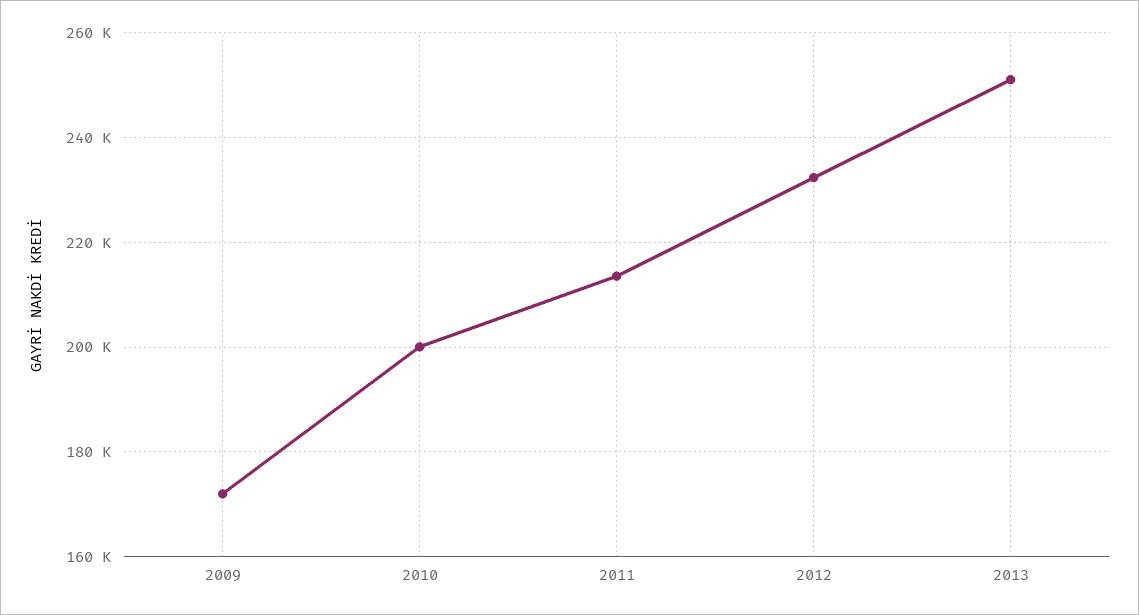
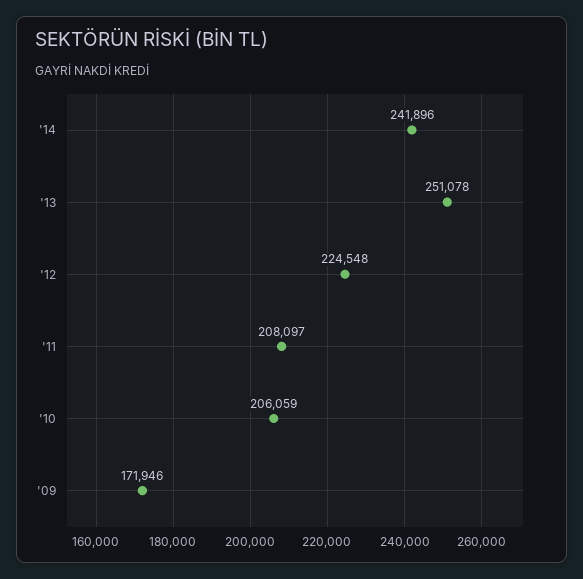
2010: 200000 -> 206059
2011: 214000 -> 208097
2012: 232000 -> 224548
'14: none -> 241896

